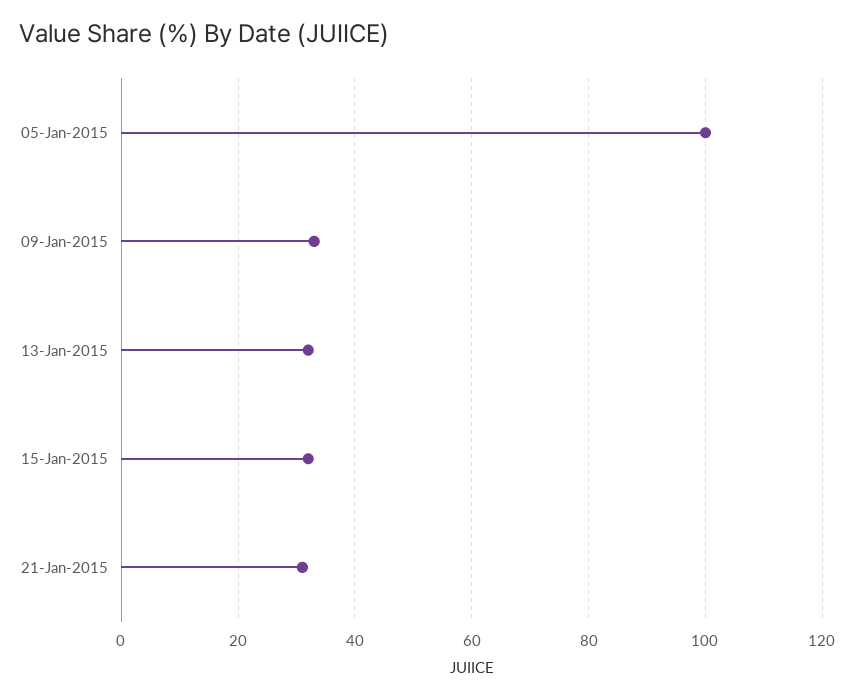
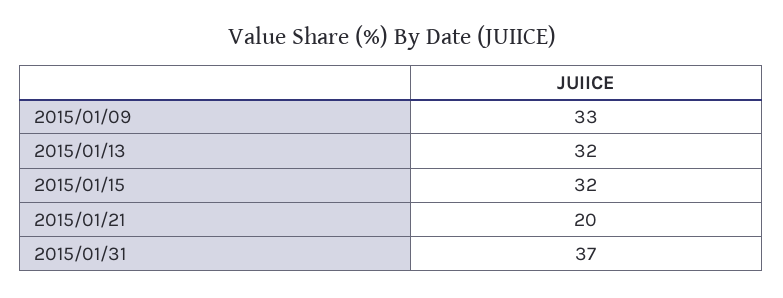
05-Jan-2015: 100 -> none
21-Jan-2015: 30 -> 20
2015/01/31: none -> 37

